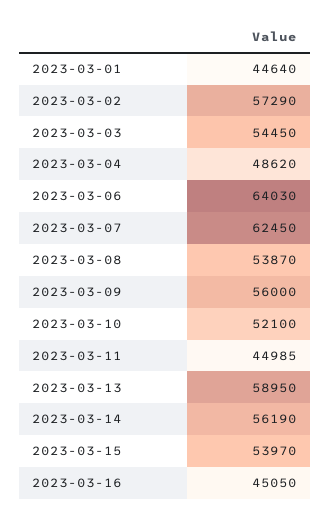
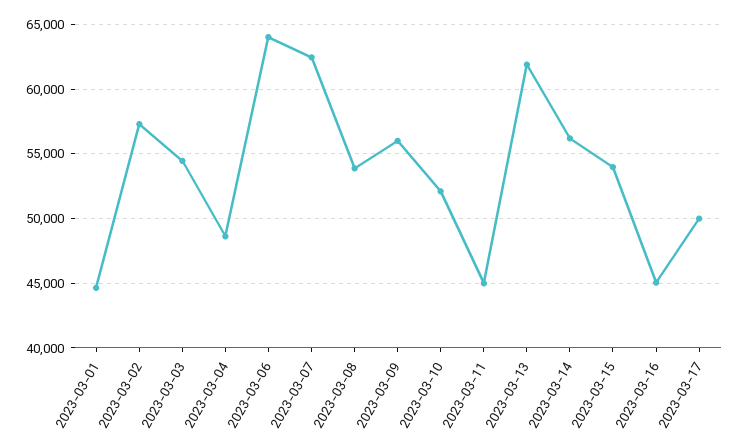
2023-03-13: 58950 -> 62000
2023-03-17: none -> 50000

